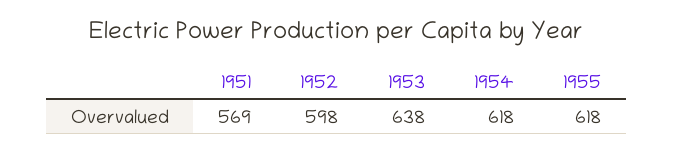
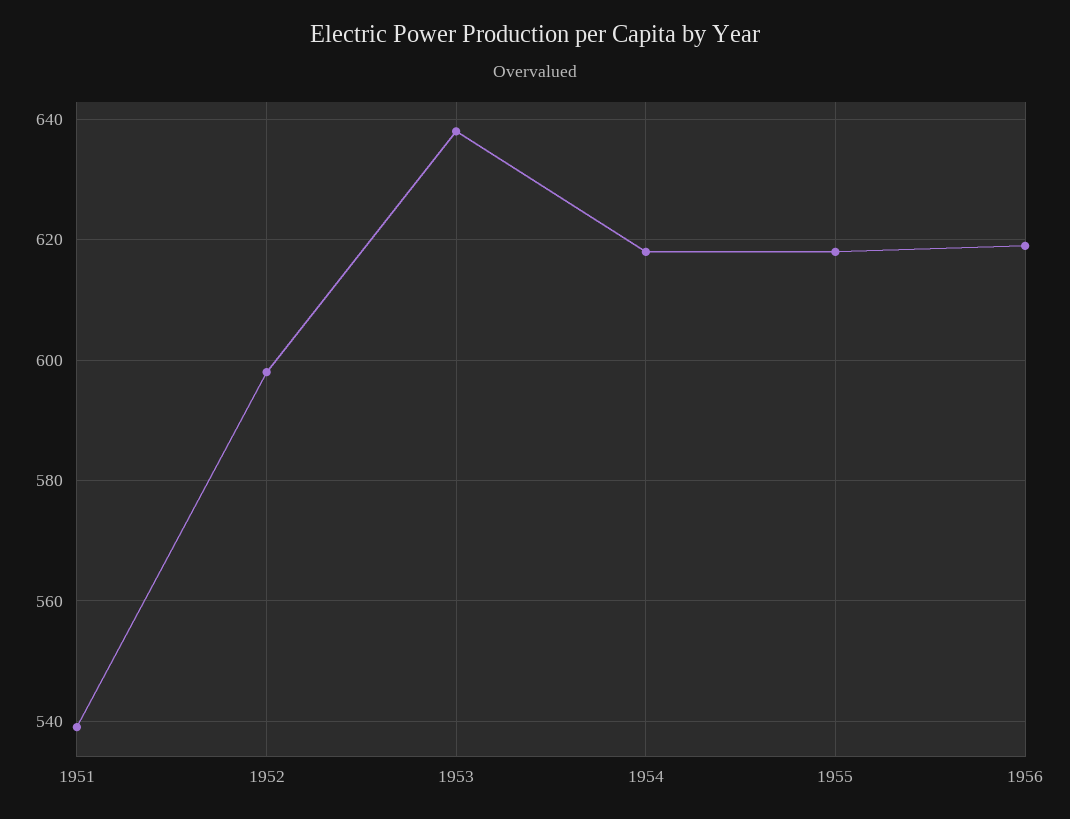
1951: 569 -> 540
1956: none -> 620

